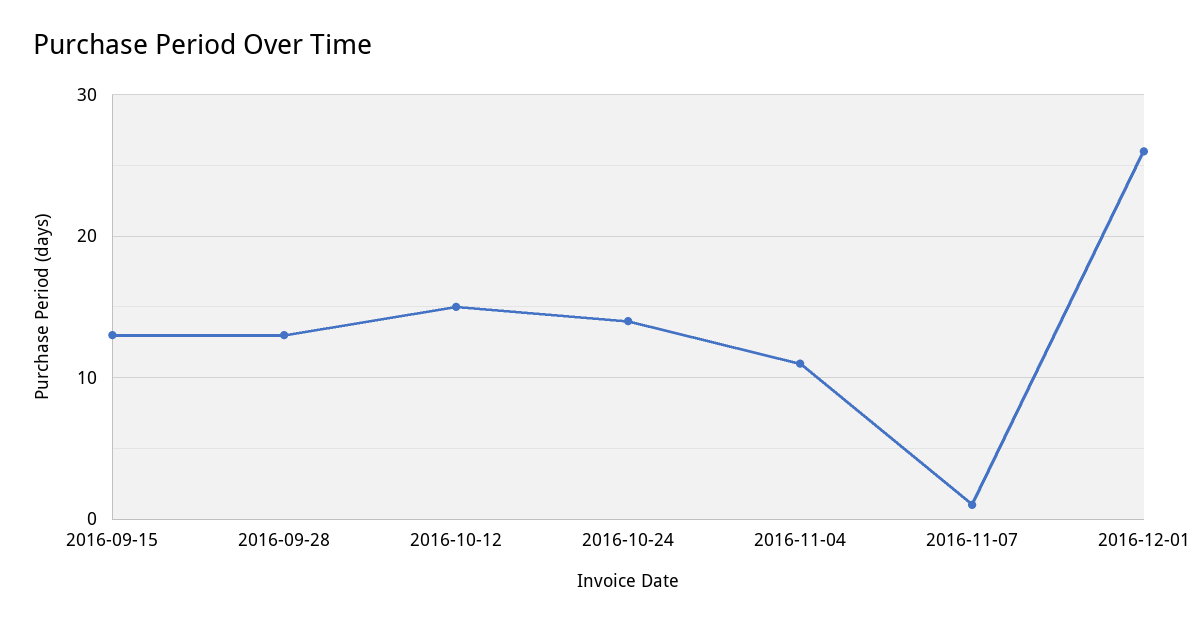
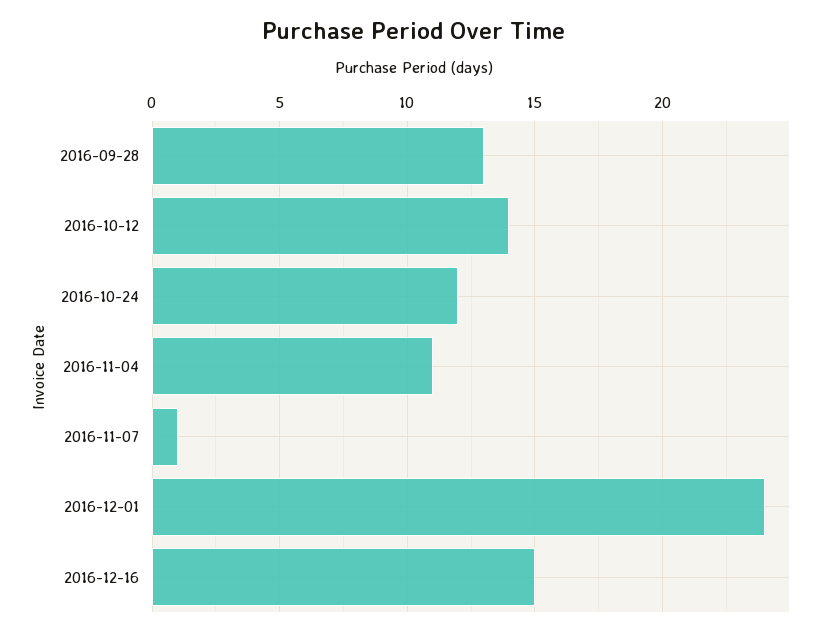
2016-09-15: 13 -> none
2016-10-12: 15 -> 14
2016-10-24: 14 -> 12
2016-12-01: 26 -> 24
2016-12-16: none -> 15

